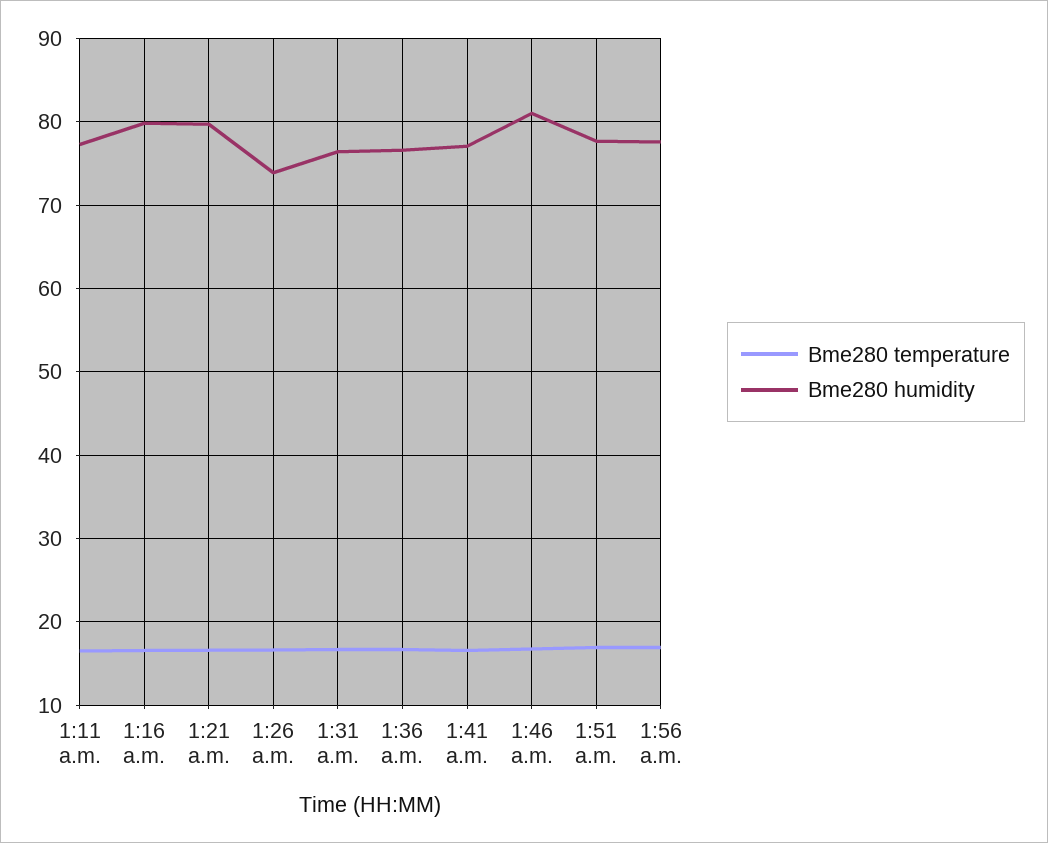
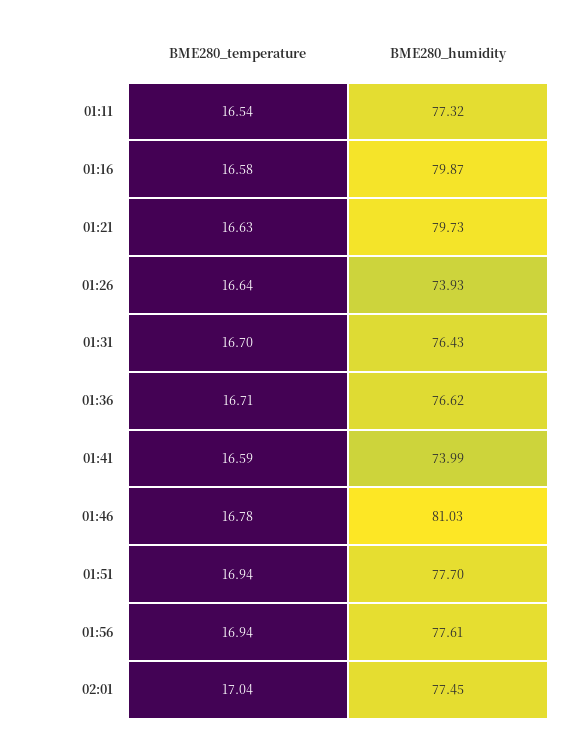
Bme280 humidity, 1:41 a.m.: 77 -> 73.99
Bme280 temperature, 02:01: none -> 17.04
Bme280 humidity, 02:01: none -> 77.45

